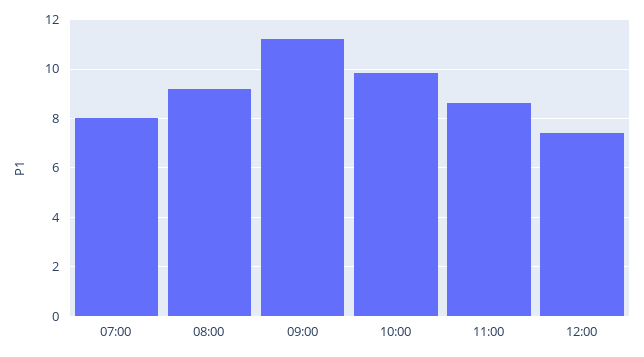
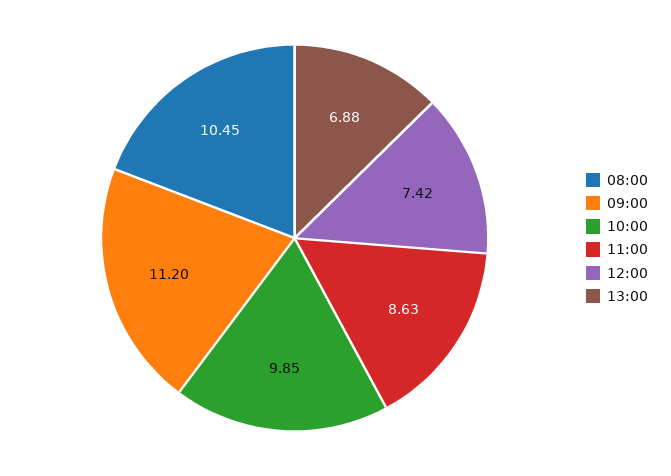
07:00: 8 -> none
08:00: 9.25 -> 10.45
13:00: none -> 6.88

